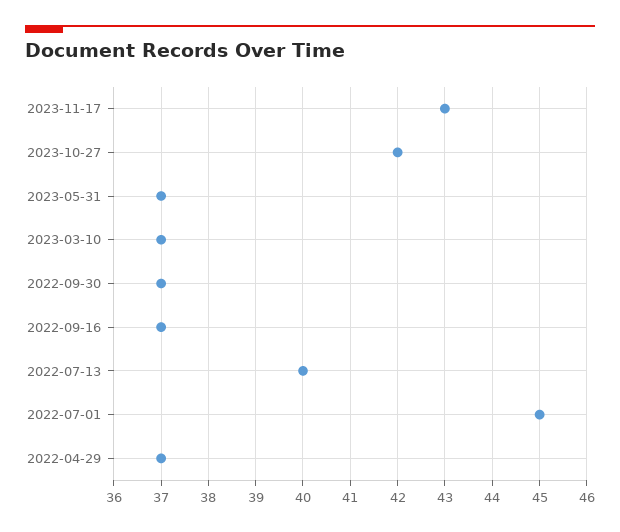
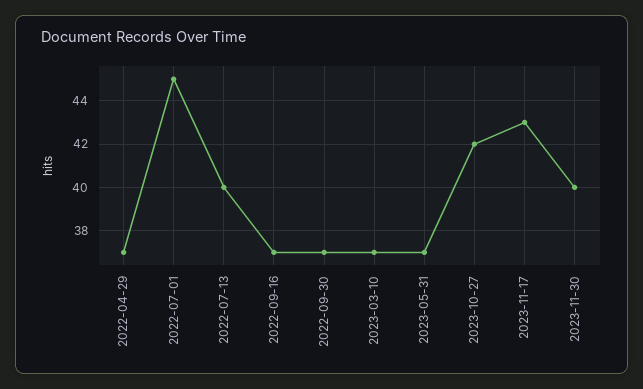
2023-11-30: none -> 40

